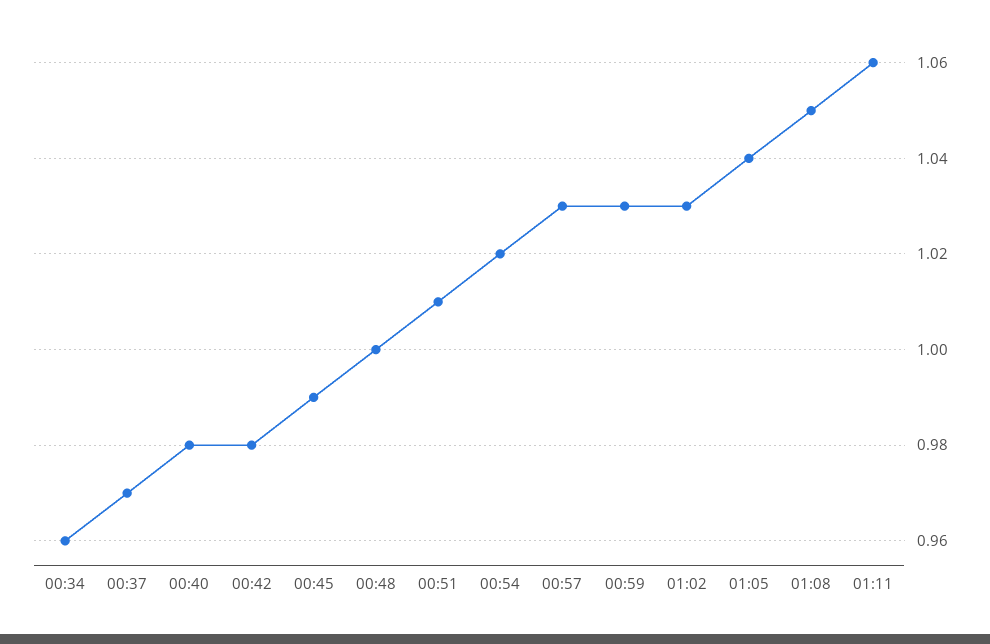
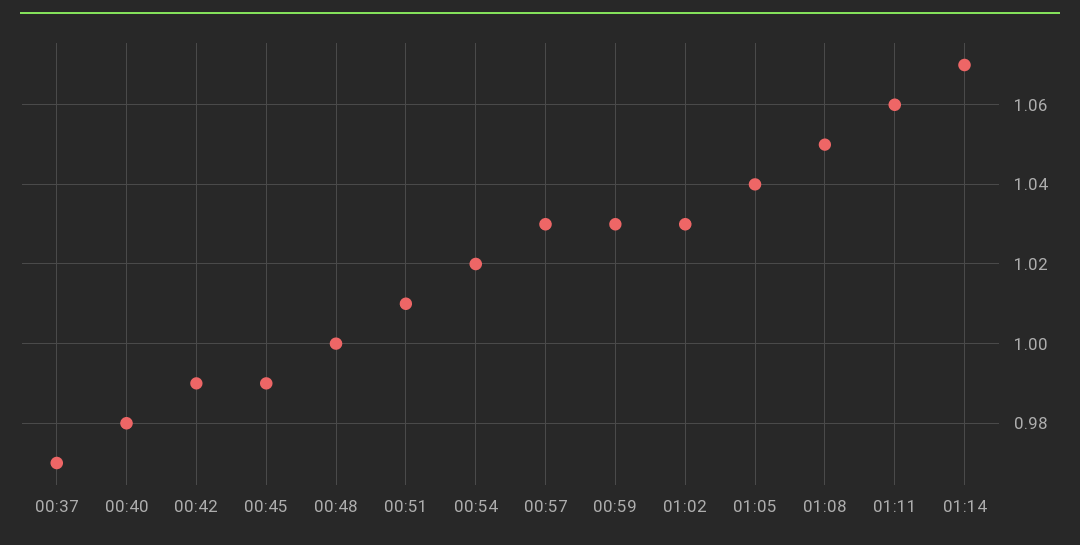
00:34: 0.96 -> none
00:42: 0.98 -> 0.99
01:14: none -> 1.07

